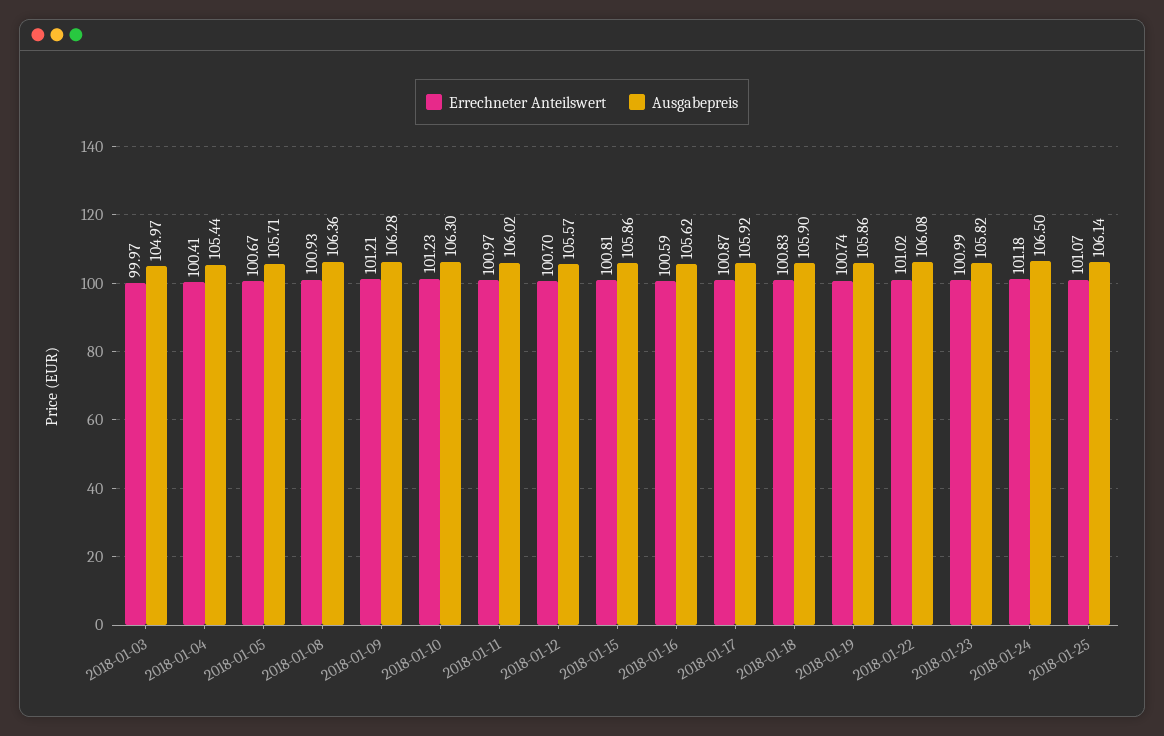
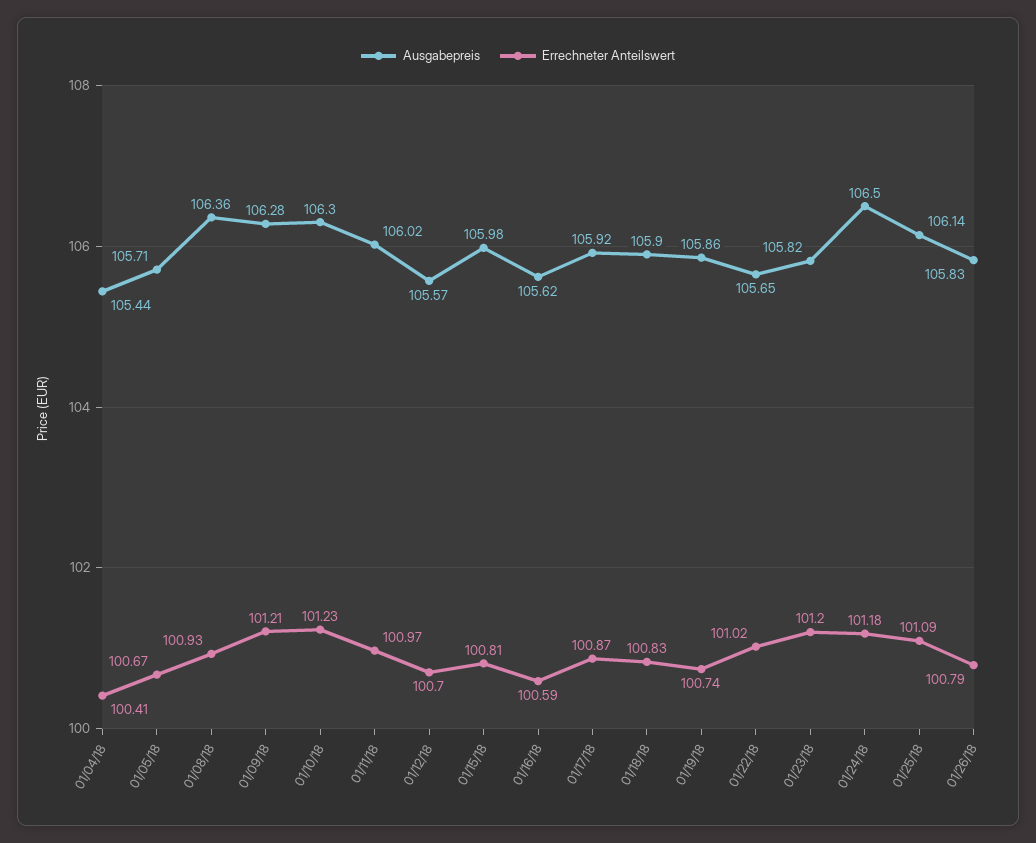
Errechneter Anteilswert, 2018-01-03: 99.97 -> none
Ausgabepreis, 2018-01-03: 104.97 -> none
Ausgabepreis, 2018-01-15: 105.86 -> 105.98
Ausgabepreis, 2018-01-22: 106.08 -> 105.65
Errechneter Anteilswert, 2018-01-23: 100.99 -> 101.2
Errechneter Anteilswert, 2018-01-25: 101.07 -> 101.09
Ausgabepreis, 01/26/18: none -> 105.83
Errechneter Anteilswert, 01/26/18: none -> 100.79

